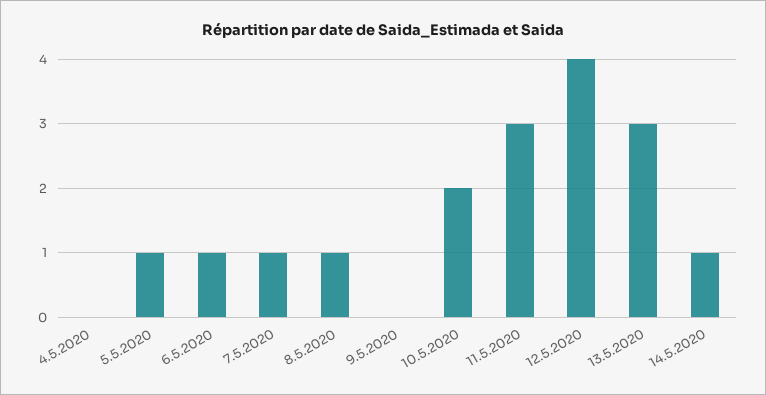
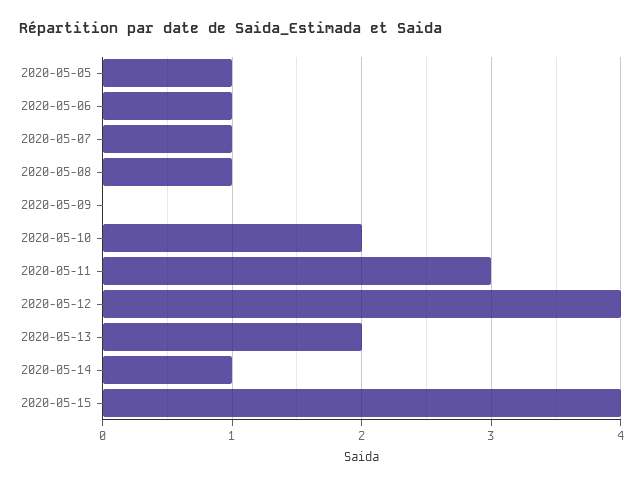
4.5.2020: 0 -> none
13.5.2020: 3 -> 2
2020-05-15: none -> 4

